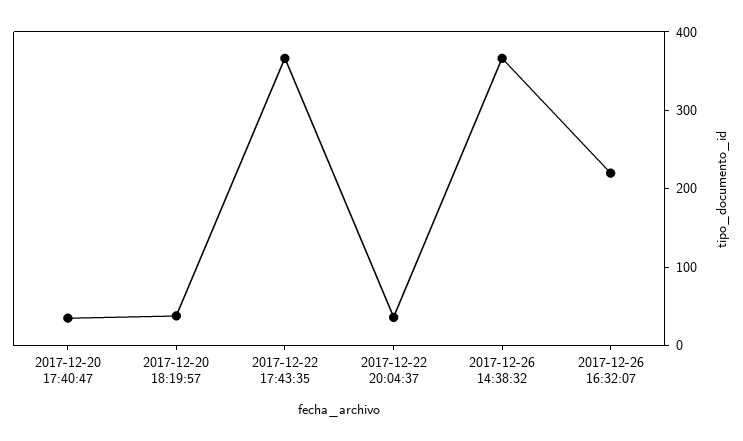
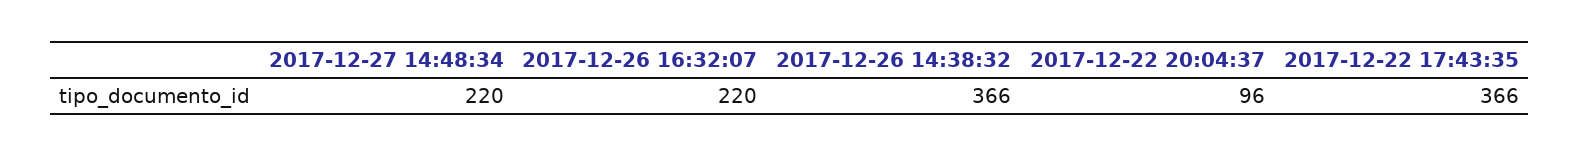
2017-12-20 17:40:47: 40 -> none
2017-12-20 18:19:57: 40 -> none
2017-12-22 20:04:37: 40 -> 96
2017-12-27 14:48:34: none -> 220

